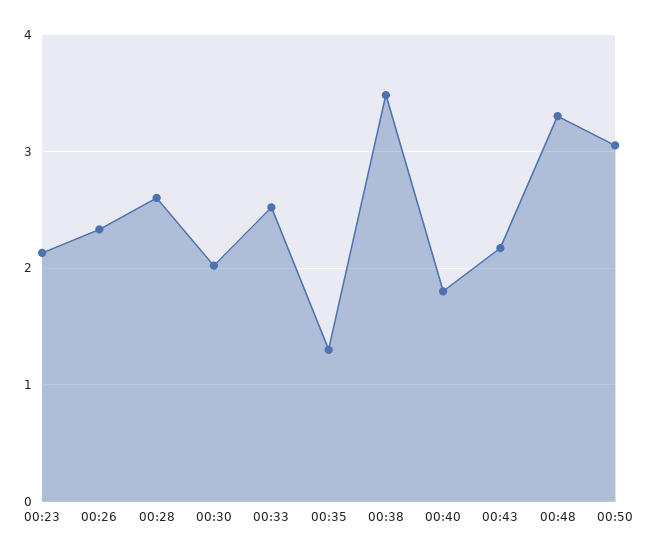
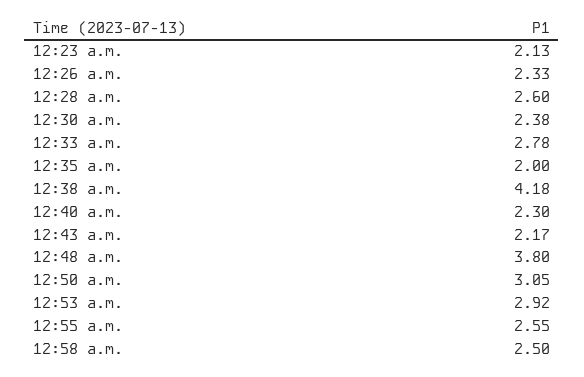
00:30: 2 -> 2.38
00:33: 2.5 -> 2.78
00:35: 1.3 -> 2
00:38: 3.5 -> 4.18
00:40: 1.8 -> 2.3
00:48: 3.3 -> 3.8
12:53 a.m.: none -> 2.92
12:55 a.m.: none -> 2.55
12:58 a.m.: none -> 2.5

